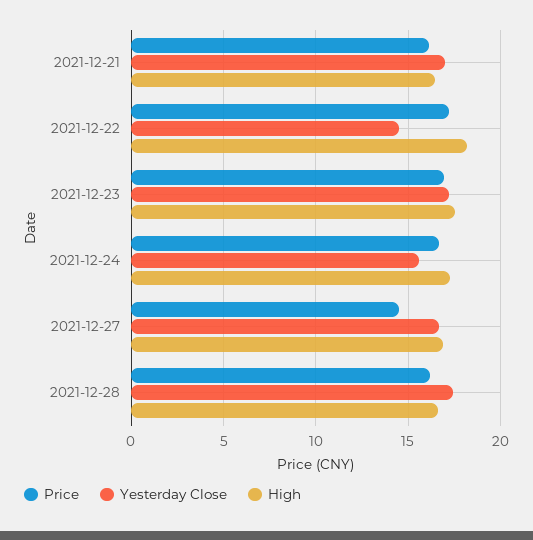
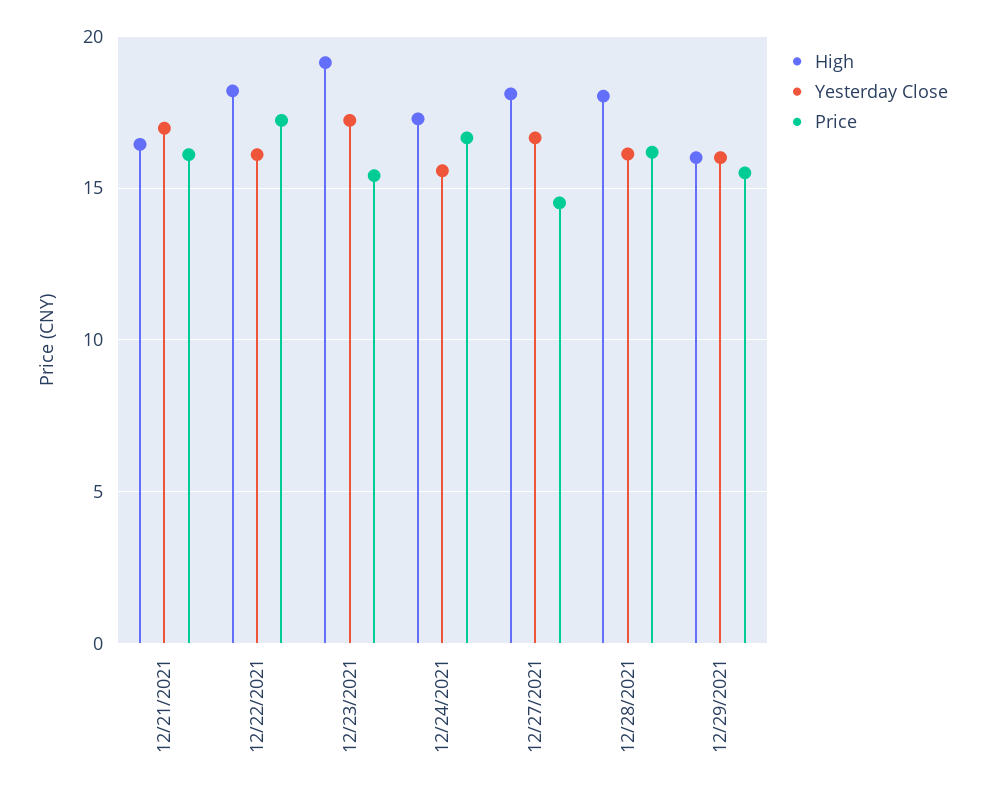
Yesterday Close, 2021-12-22: 14.5 -> 16
Price, 2021-12-23: 17 -> 15.5
High, 2021-12-23: 17.5 -> 19
High, 2021-12-27: 17 -> 18
Yesterday Close, 2021-12-28: 17.5 -> 16
High, 2021-12-28: 16.5 -> 18
High, 12/29/2021: none -> 16
Yesterday Close, 12/29/2021: none -> 16
Price, 12/29/2021: none -> 15.5

